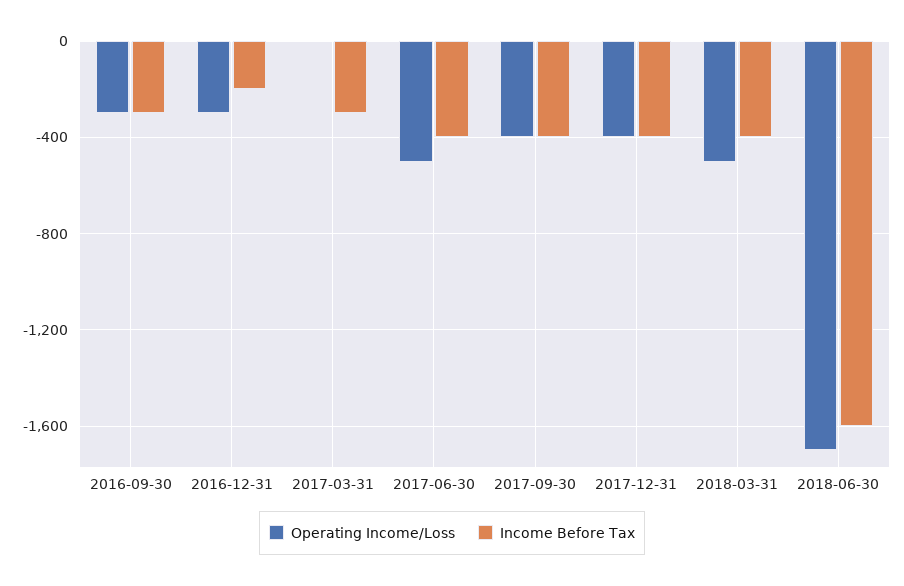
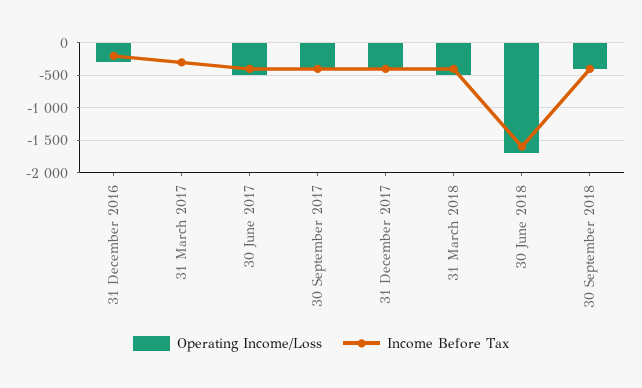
Operating Income/Loss, 2016-09-30: -300 -> none
Income Before Tax, 2016-09-30: -300 -> none
Operating Income/Loss, 30 September 2018: none -> -400
Income Before Tax, 30 September 2018: none -> -400

